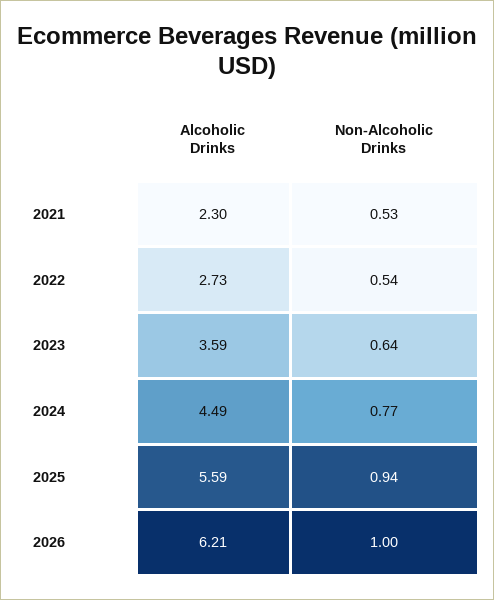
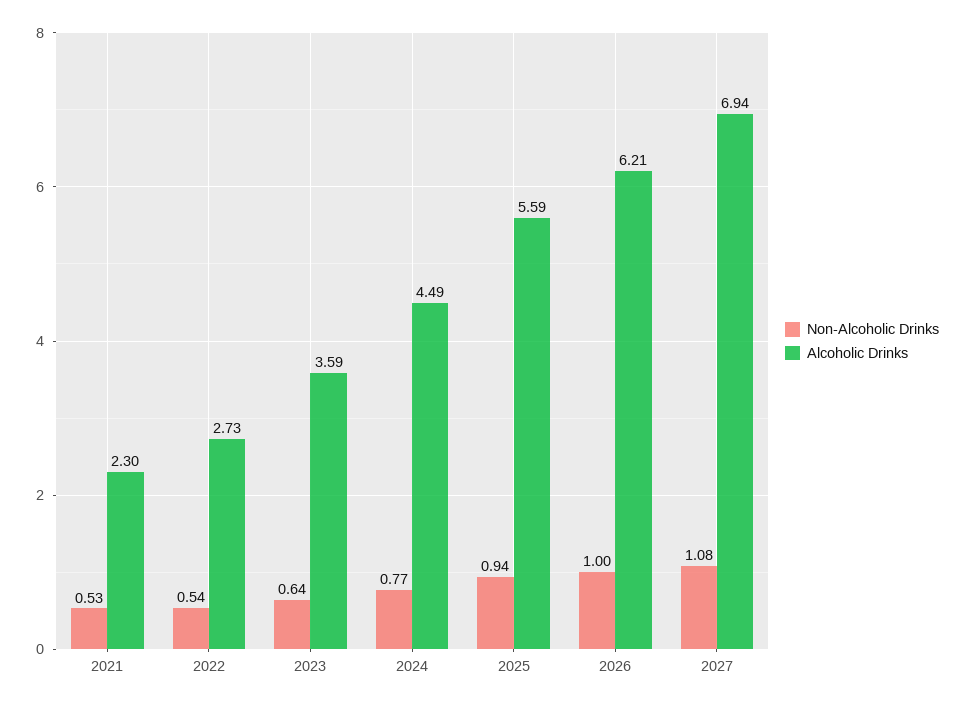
Non-Alcoholic Drinks, 2027: none -> 1.08
Alcoholic Drinks, 2027: none -> 6.94

